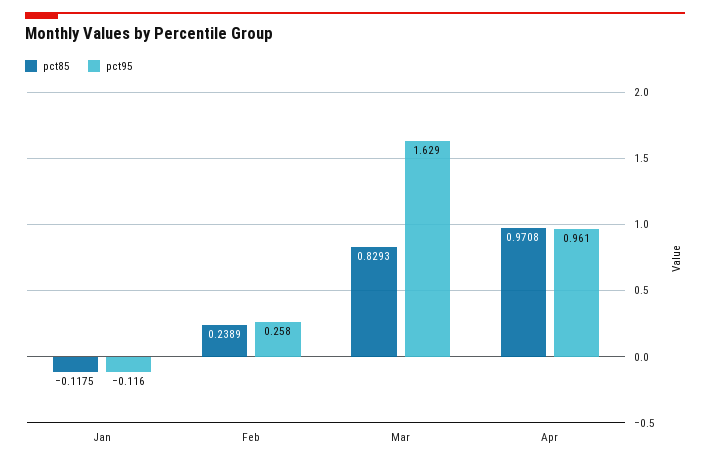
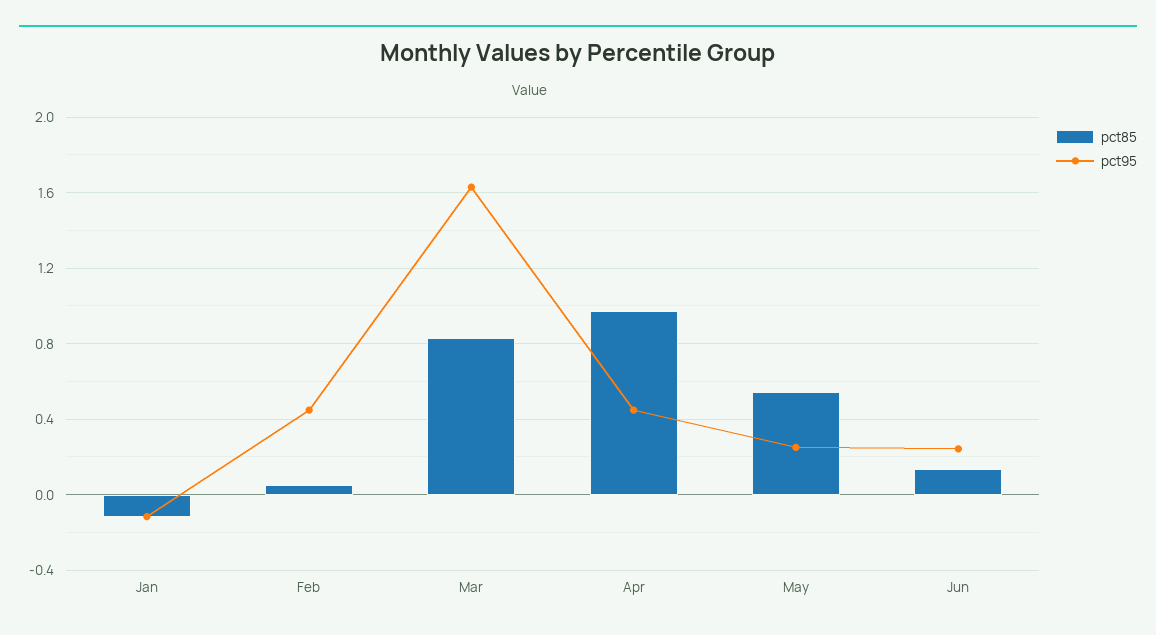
pct85, Feb: 0.2389 -> 0.05
pct95, Feb: 0.258 -> 0.45
pct95, Apr: 0.961 -> 0.45
pct85, May: none -> 0.55
pct95, May: none -> 0.25
pct85, Jun: none -> 0.15
pct95, Jun: none -> 0.25

